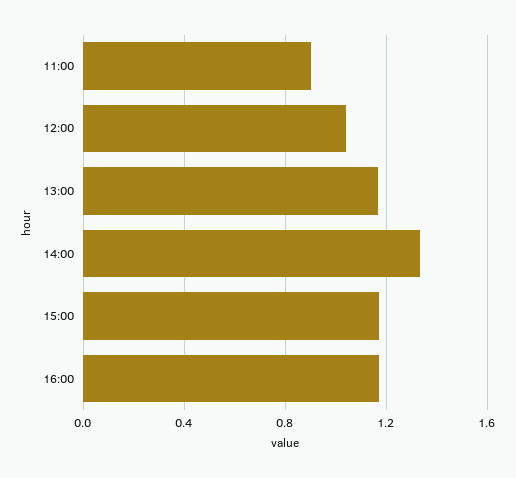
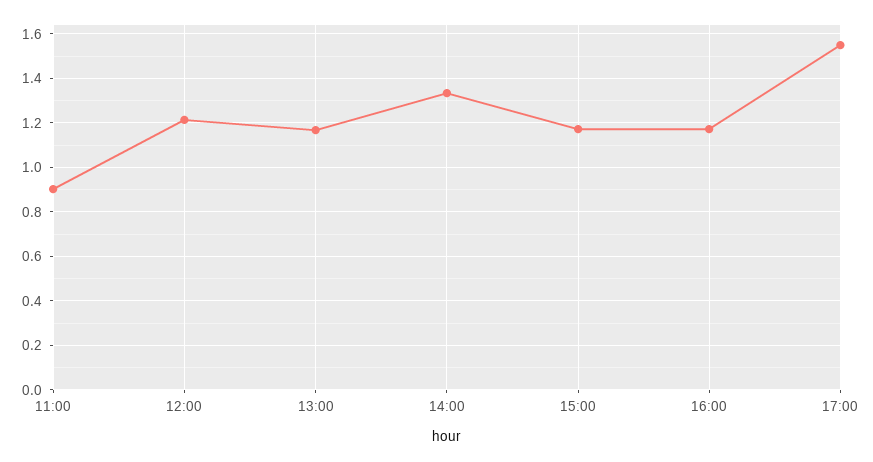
12:00: 1.05 -> 1.2
17:00: none -> 1.55

